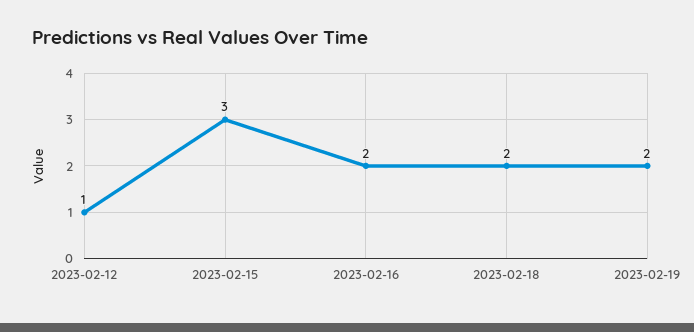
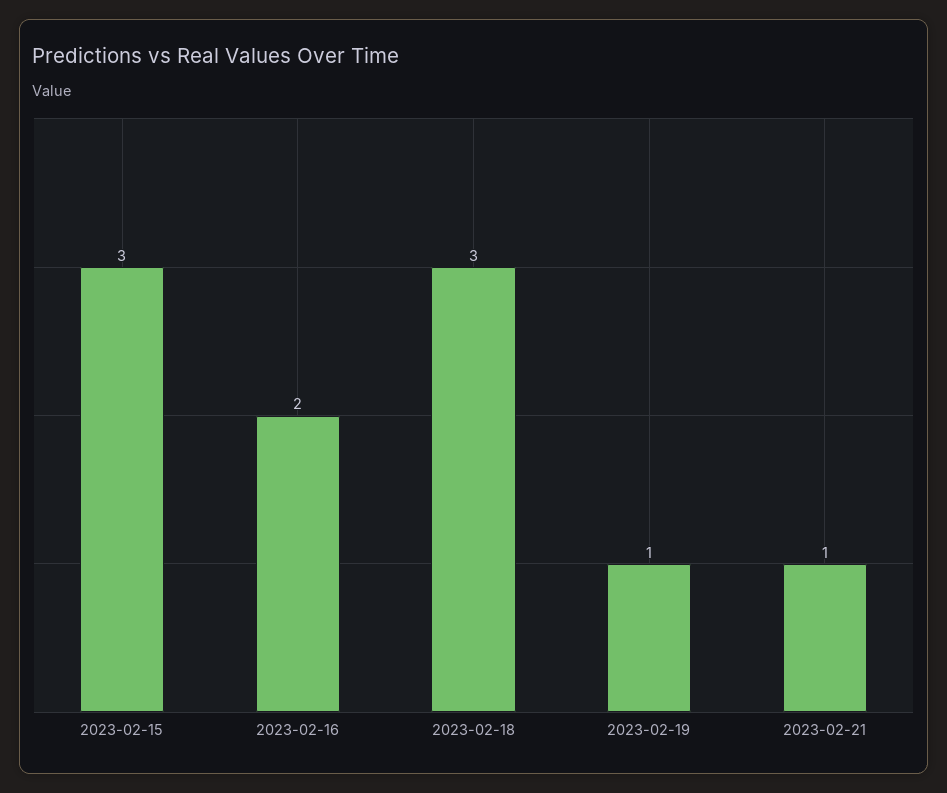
2023-02-12: 1 -> none
2023-02-18: 2 -> 3
2023-02-19: 2 -> 1
2023-02-21: none -> 1

